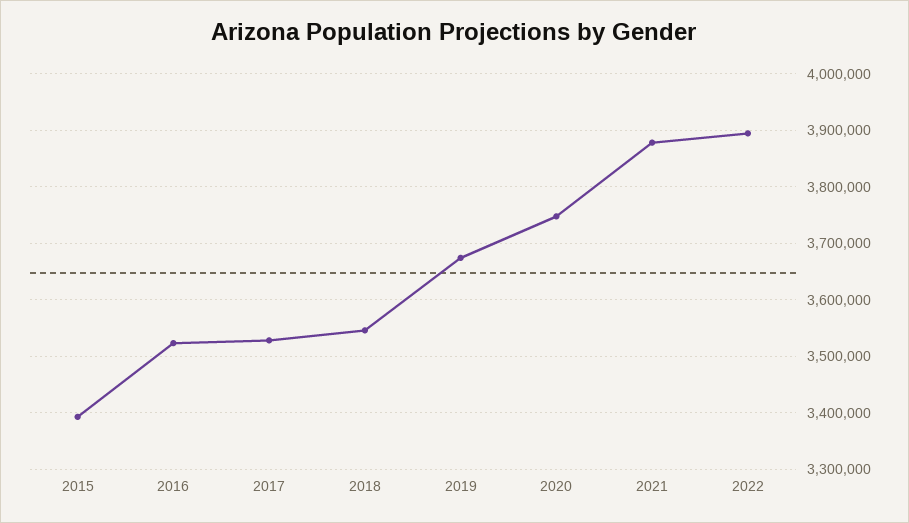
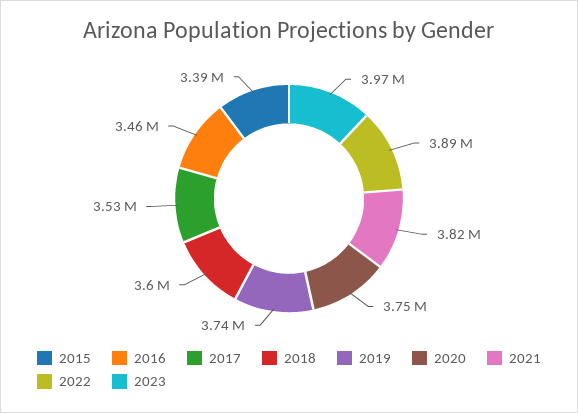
2016: 3520000 -> 3460000
2018: 3540000 -> 3600000
2019: 3680000 -> 3740000
2021: 3880000 -> 3820000
2023: none -> 3970000

